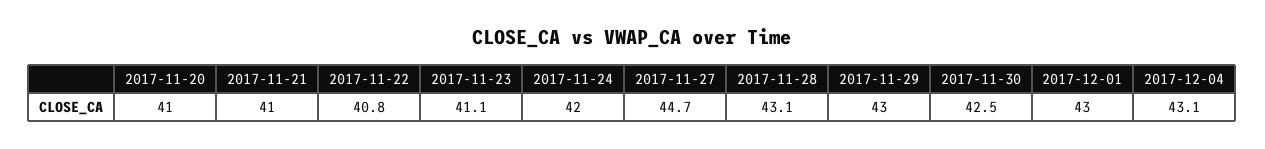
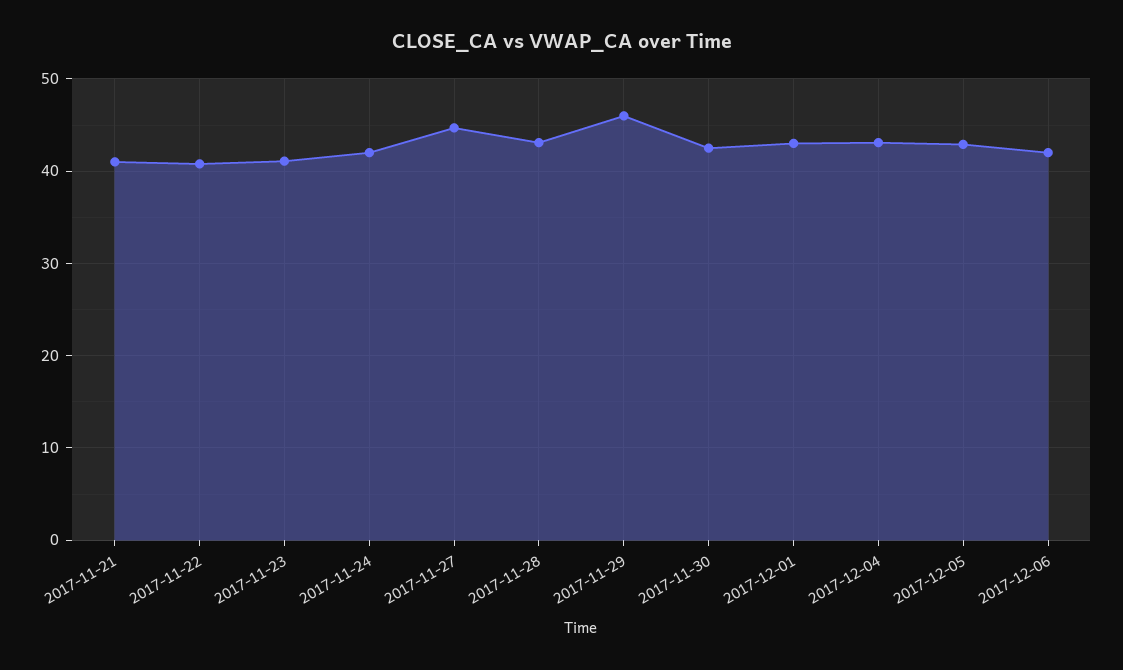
2017-11-20: 41 -> none
2017-11-29: 43 -> 46
2017-12-05: none -> 43
2017-12-06: none -> 42

